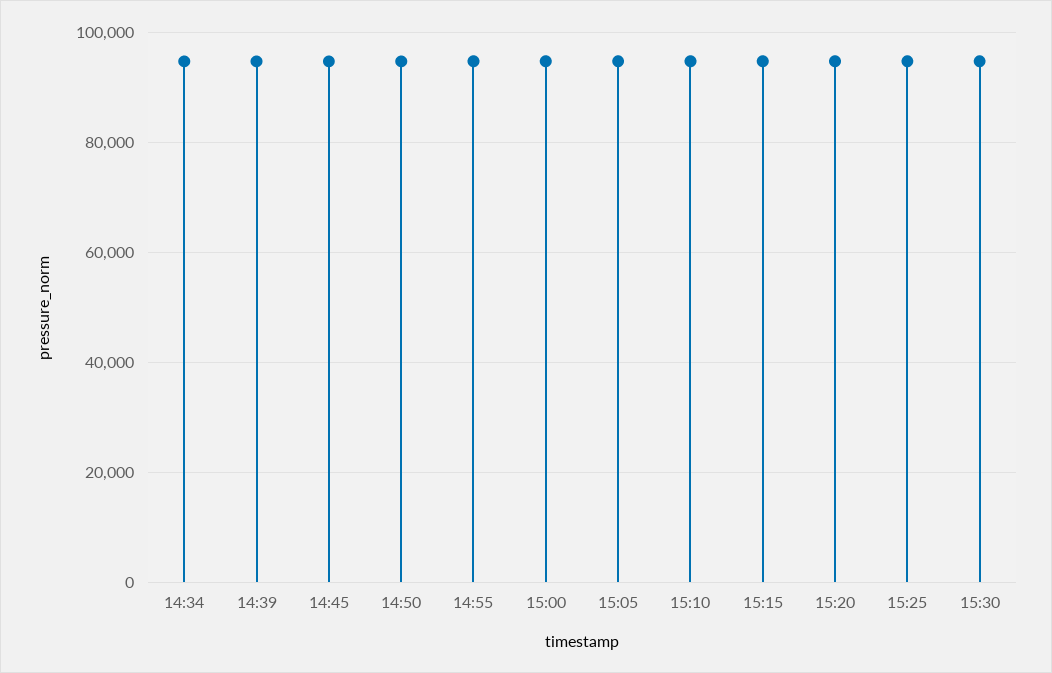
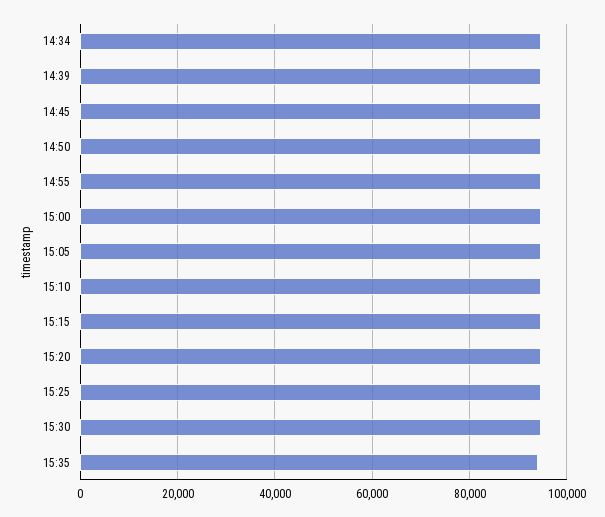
15:35: none -> 94000

